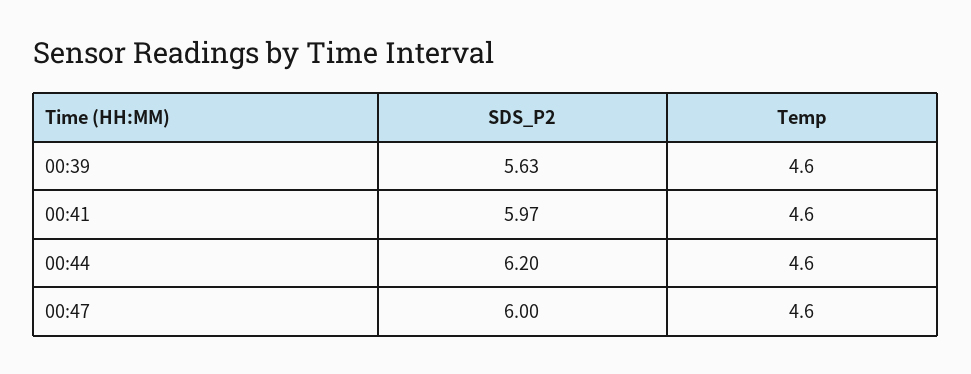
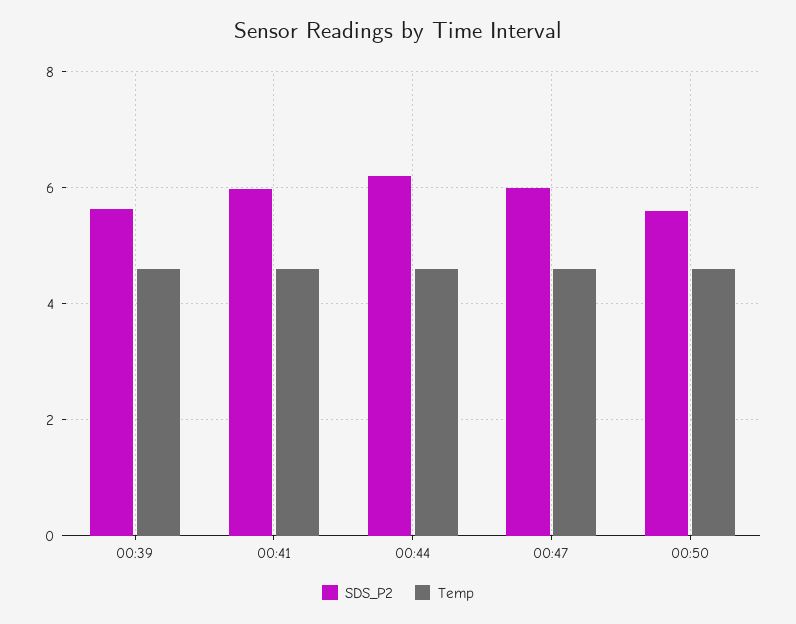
SDS_P2, 00:50: none -> 5.6
Temp, 00:50: none -> 4.6

